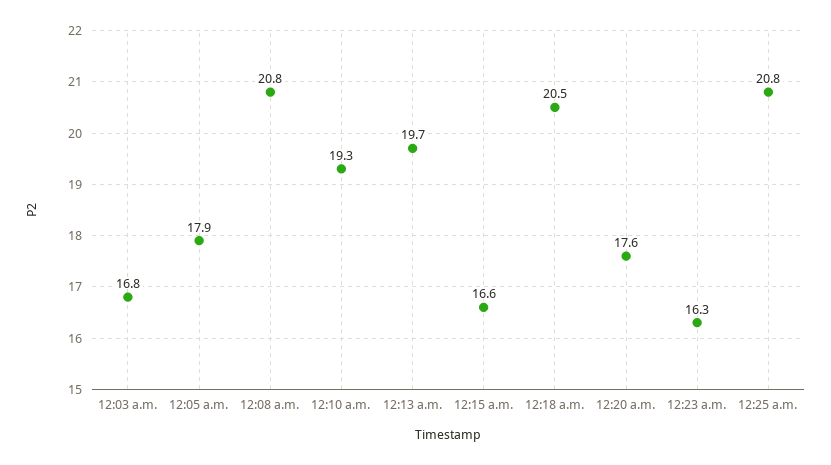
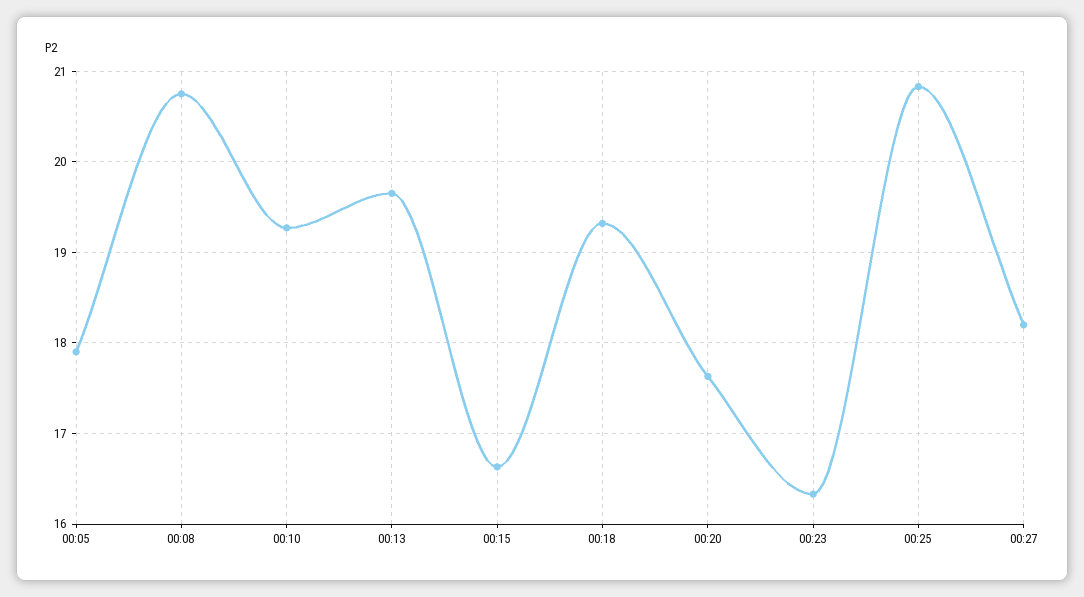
12:03 a.m.: 16.8 -> none
12:18 a.m.: 20.5 -> 19.3
00:27: none -> 18.2

